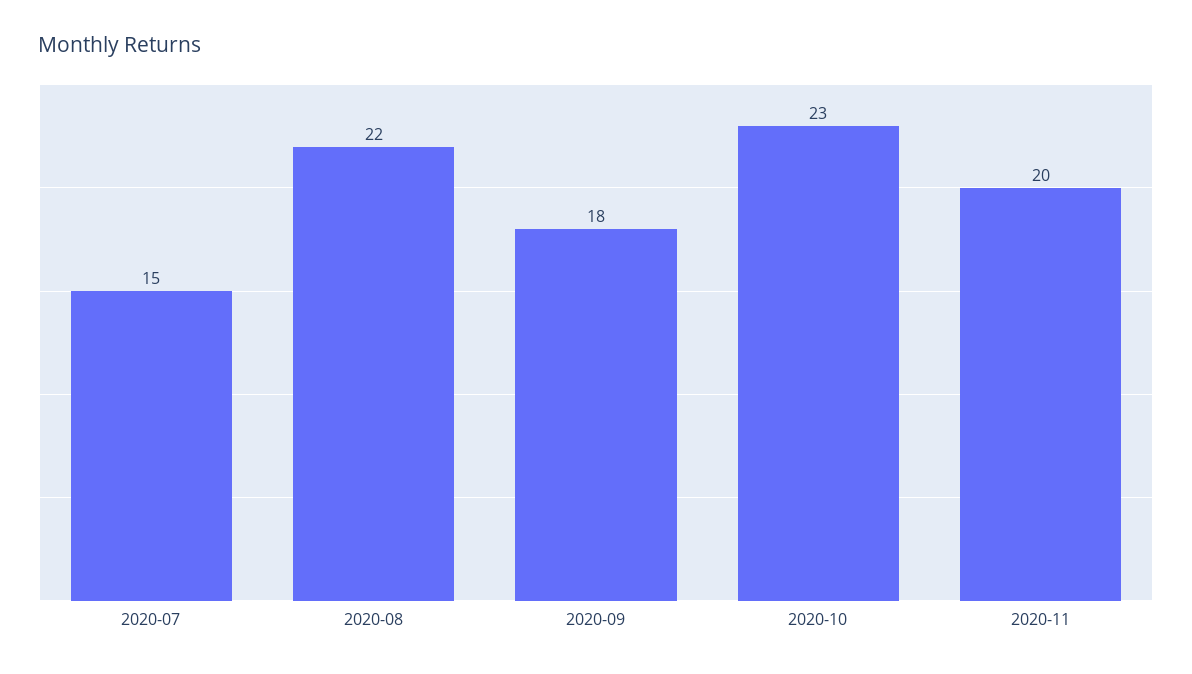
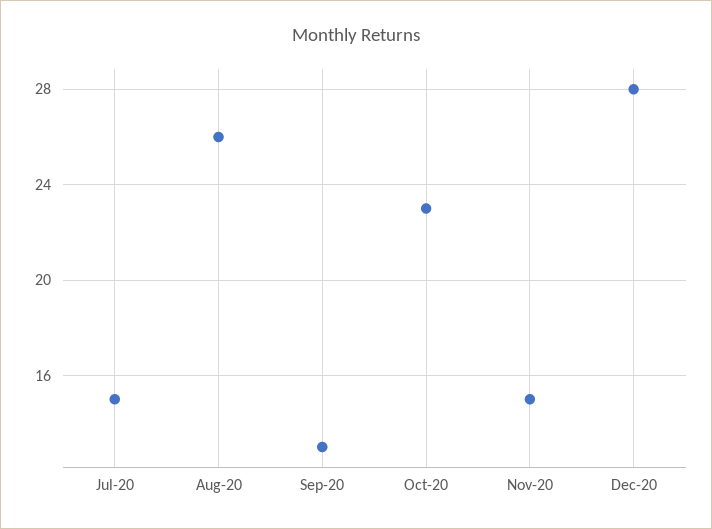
2020-08: 22 -> 26
2020-09: 18 -> 13
2020-11: 20 -> 15
Dec-20: none -> 28

